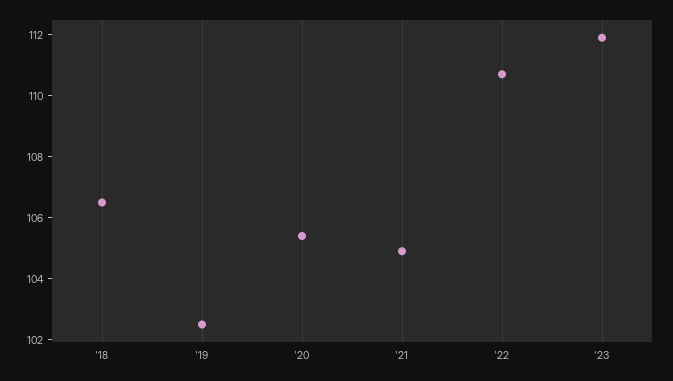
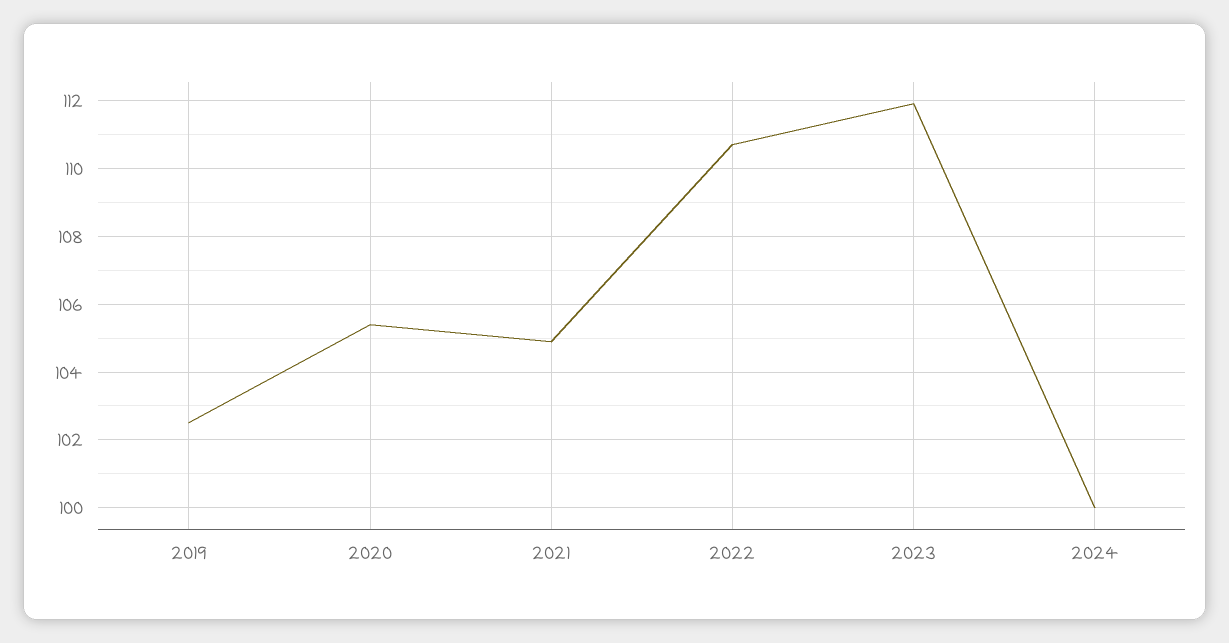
'18: 106.5 -> none
2024: none -> 100

